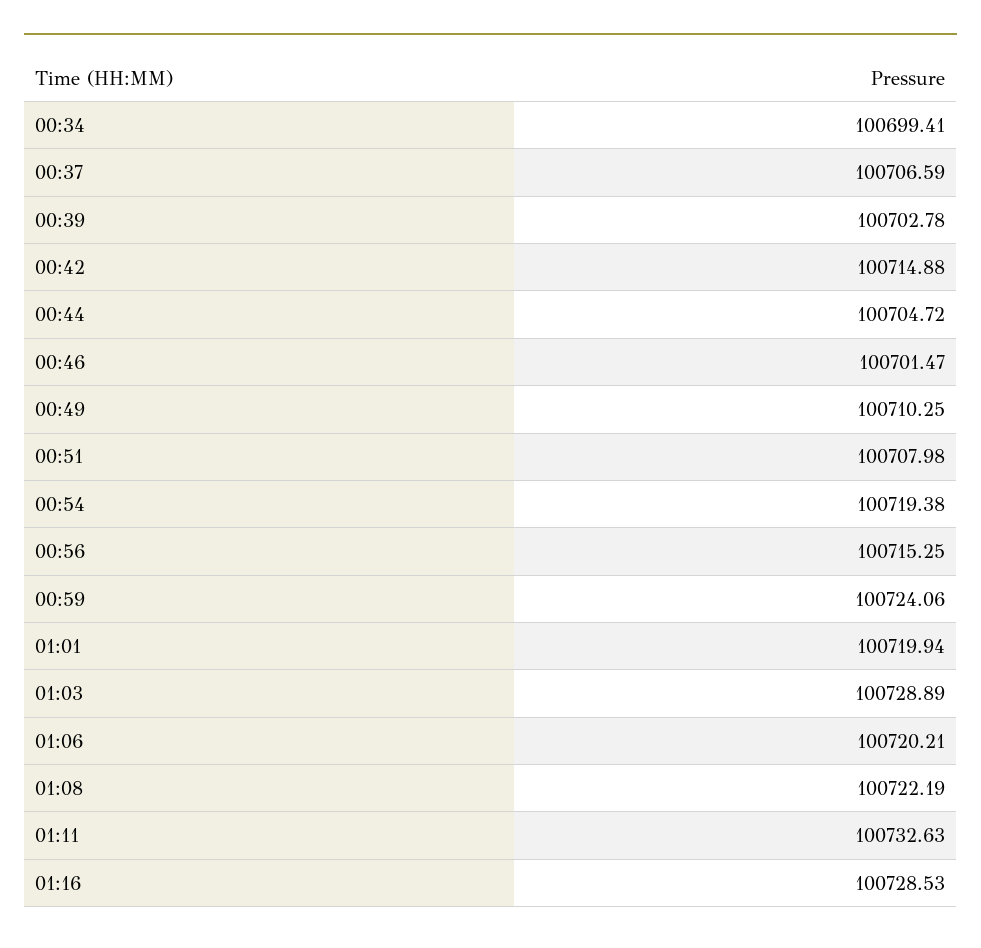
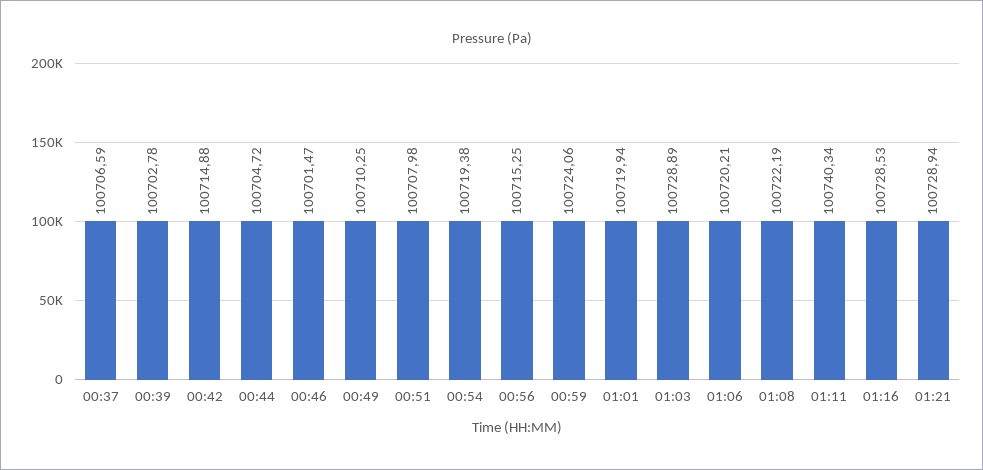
00:34: 100699.41 -> none
01:11: 100732.63 -> 100740.34
01:21: none -> 100728.94

